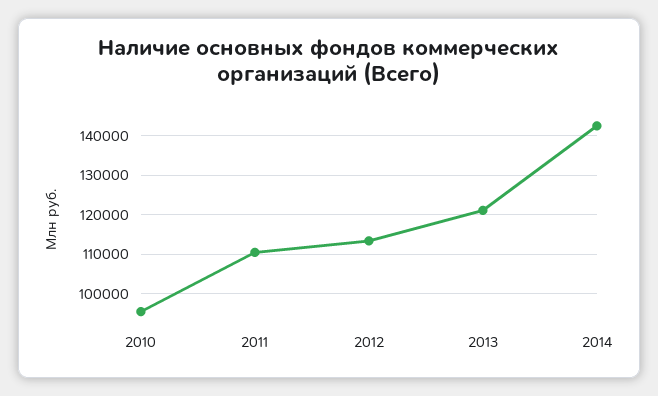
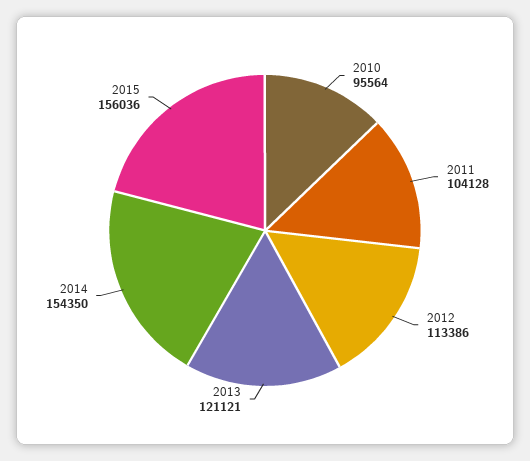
2011: 110000 -> 104128
2014: 142000 -> 154350
2015: none -> 156036

